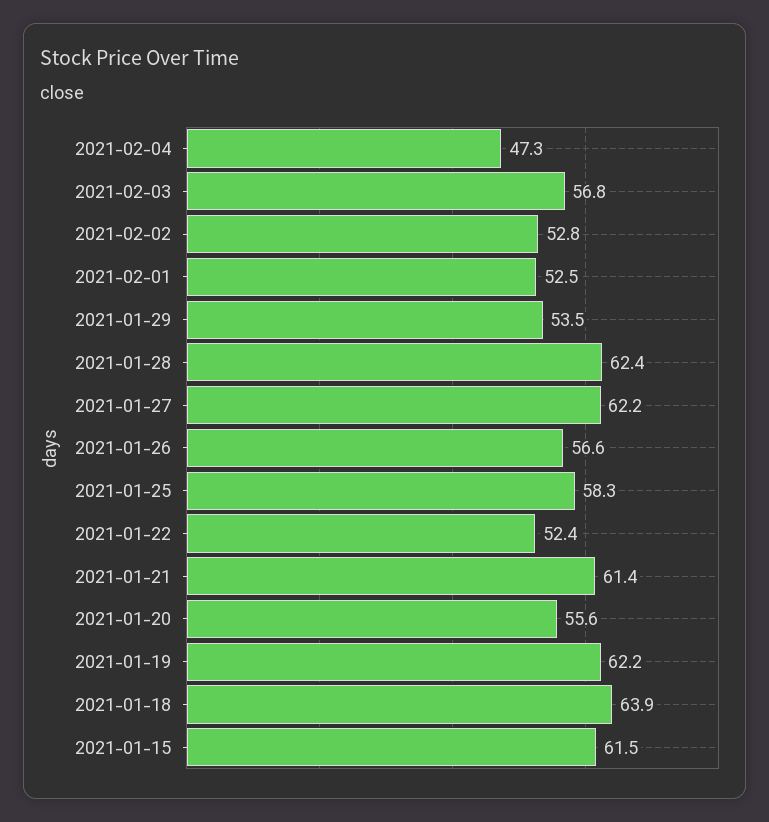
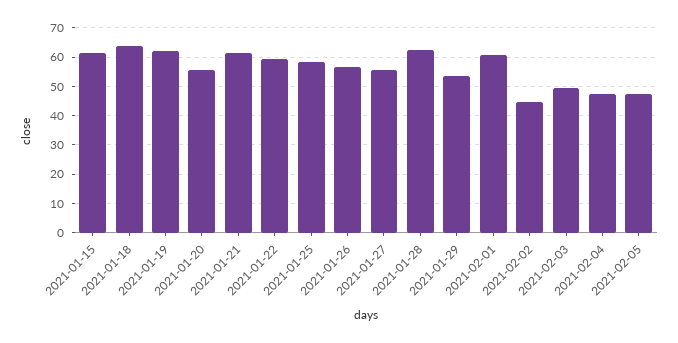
2021-02-03: 56.8 -> 50
2021-02-02: 52.8 -> 45
2021-02-01: 52.5 -> 60
2021-01-27: 62.2 -> 55
2021-01-22: 52.4 -> 60
2021-02-05: none -> 47.5

